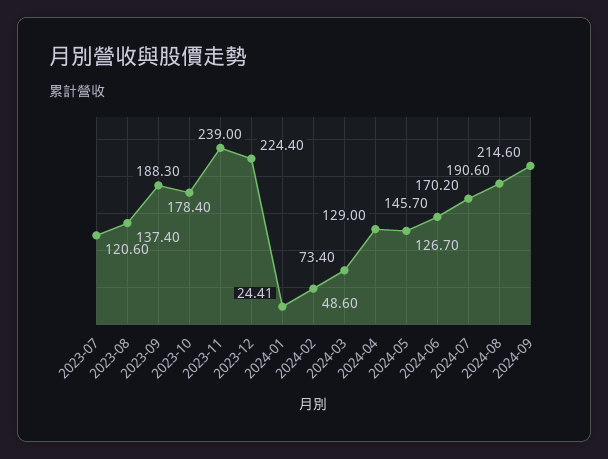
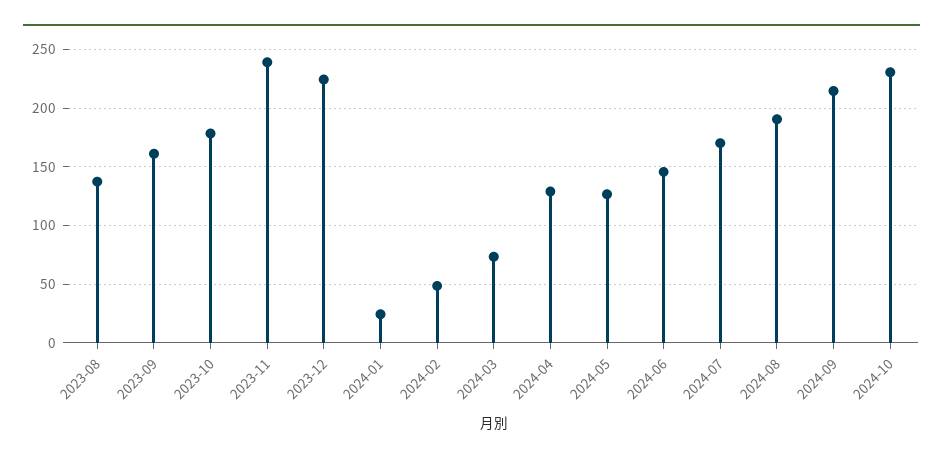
2023-07: 120.6 -> none
2023-09: 188.3 -> 160
2024-10: none -> 230

